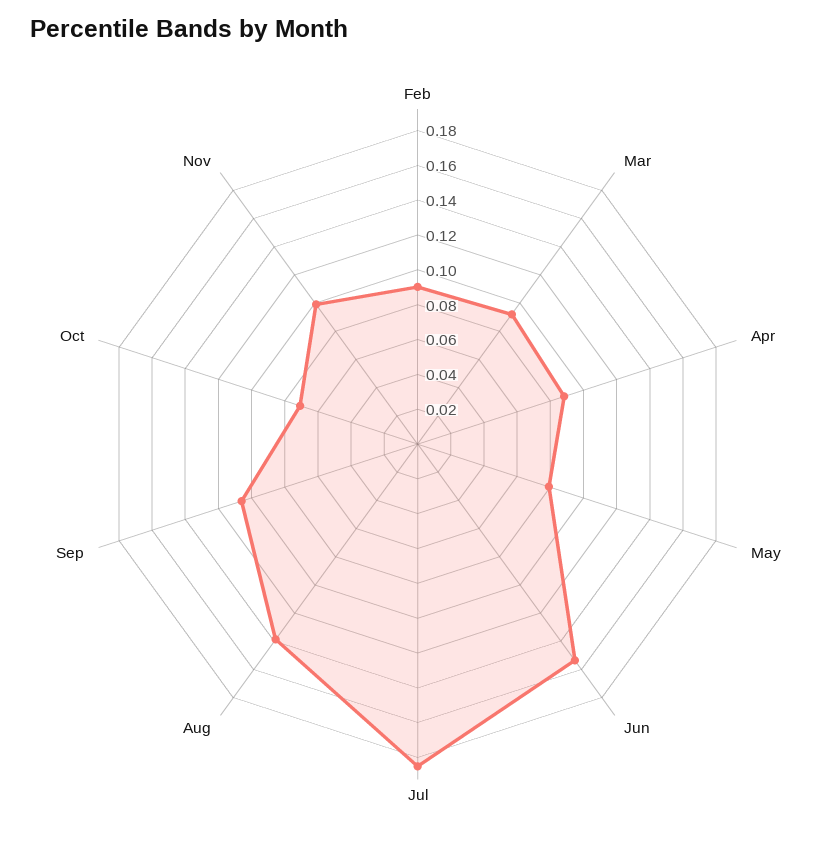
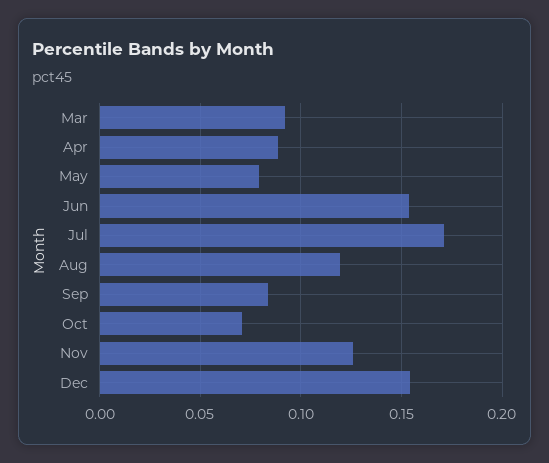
Feb: 0.09 -> none
Jul: 0.185 -> 0.17
Aug: 0.14 -> 0.12
Sep: 0.105 -> 0.085
Nov: 0.1 -> 0.125
Dec: none -> 0.155

